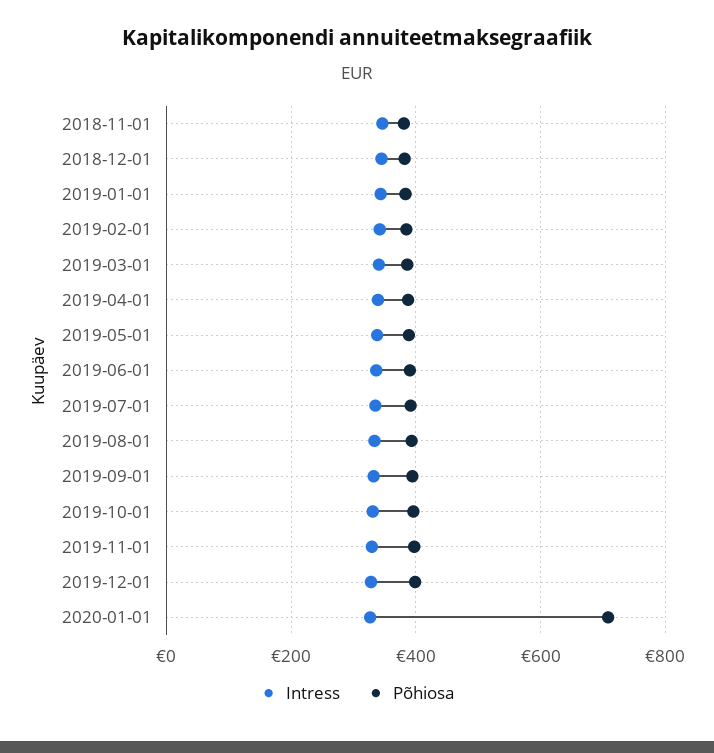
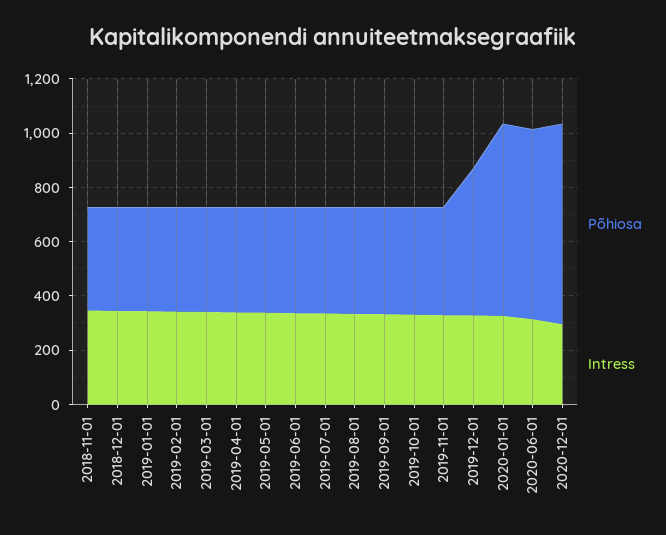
Põhiosa, 2019-12-01: 400 -> 550
Põhiosa, 2020-06-01: none -> 700
Intress, 2020-06-01: none -> 300
Põhiosa, 2020-12-01: none -> 750
Intress, 2020-12-01: none -> 300

